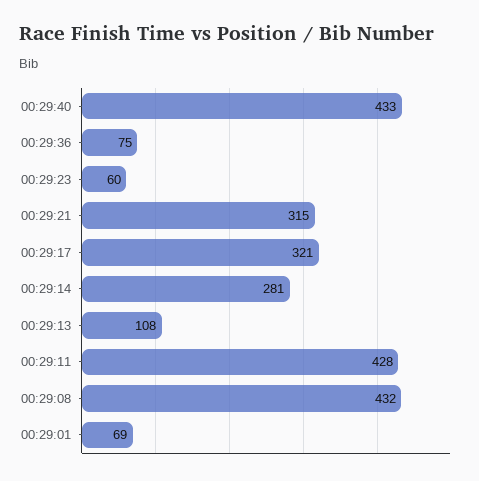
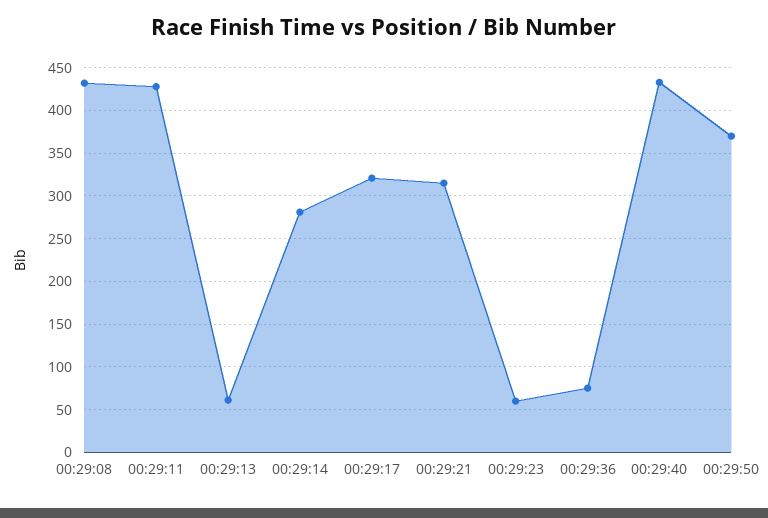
00:29:13: 108 -> 60
00:29:01: 69 -> none
00:29:50: none -> 370

